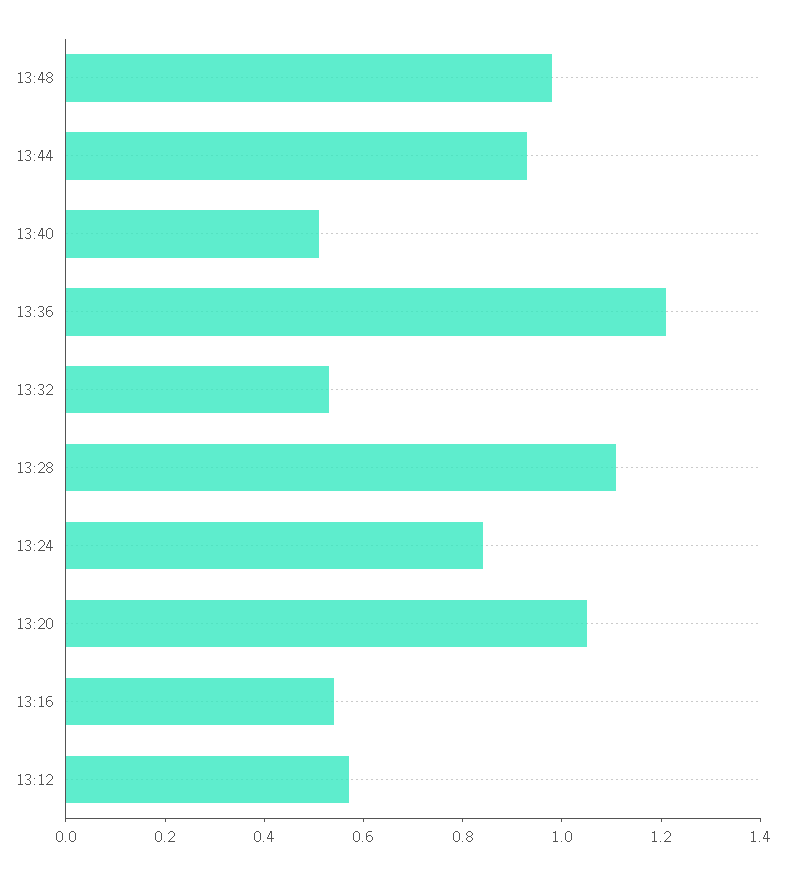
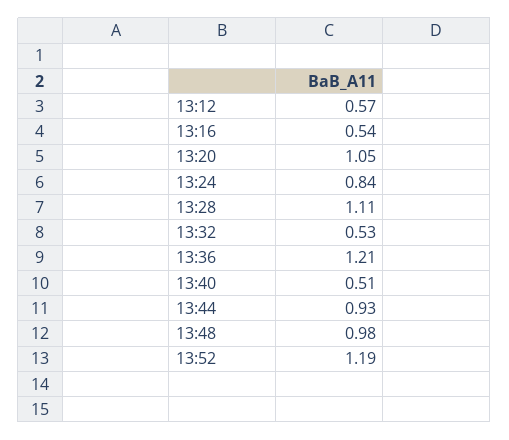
13:52: none -> 1.19

